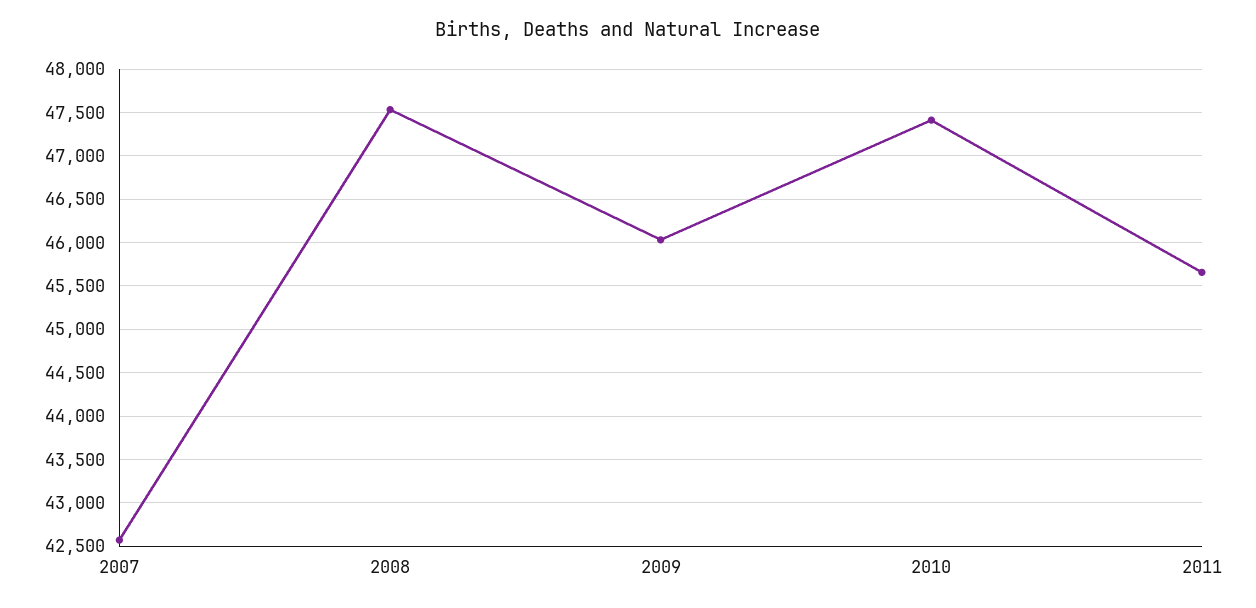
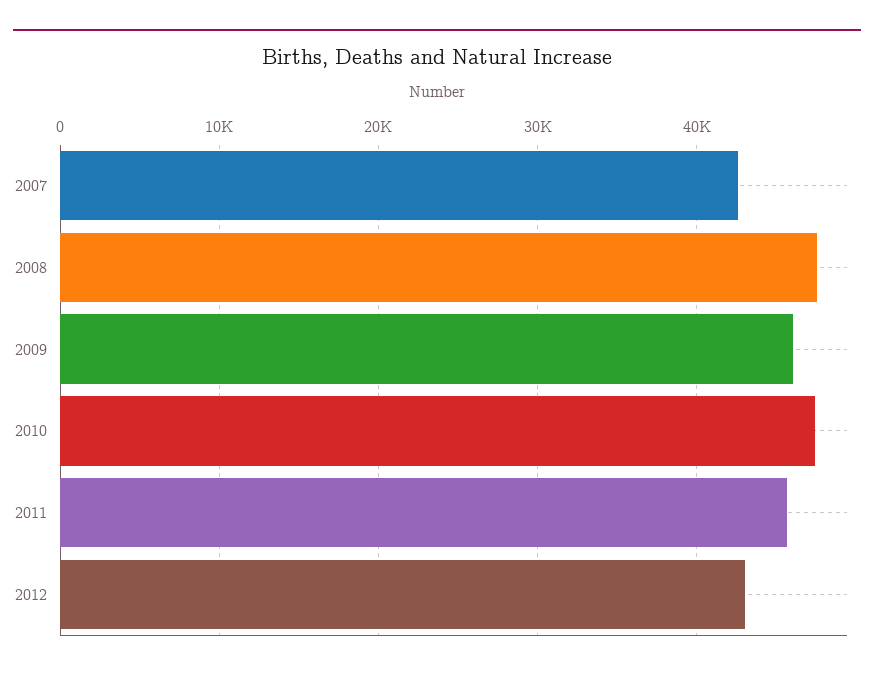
2012: none -> 43000

